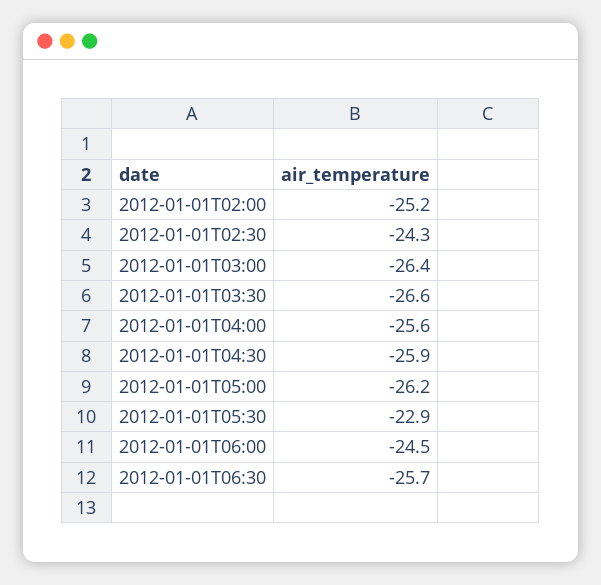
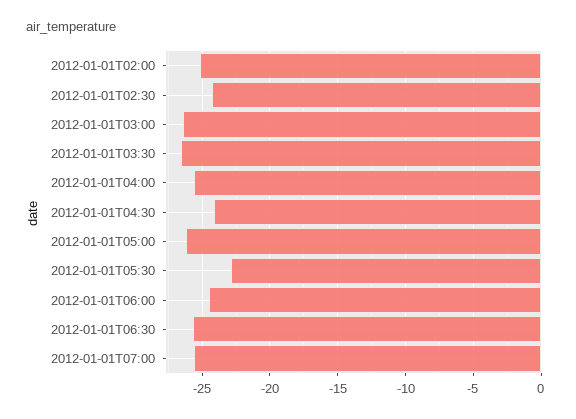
2012-01-01T04:30: -25.9 -> -24
2012-01-01T07:00: none -> -25.5

